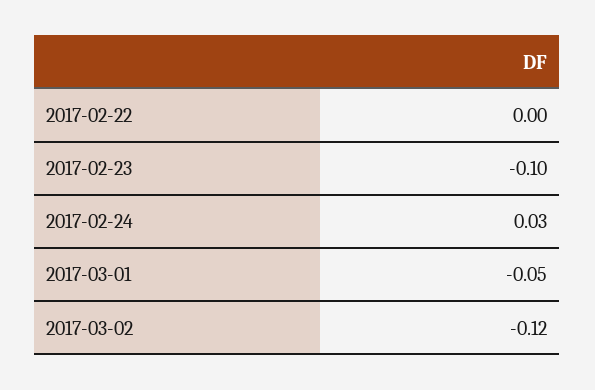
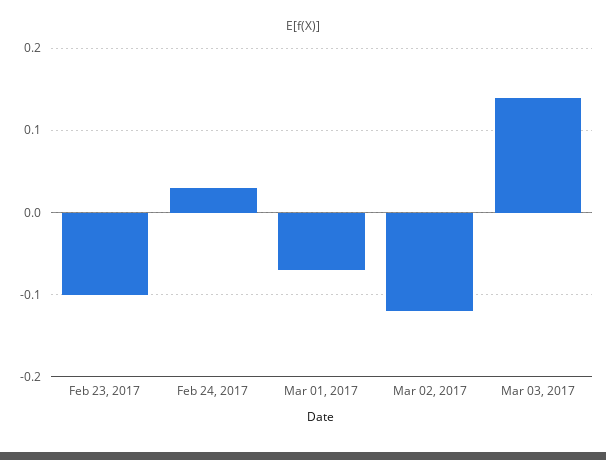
2017-02-22: 0 -> none
2017-03-01: -0.05 -> -0.07
Mar 03, 2017: none -> 0.14

